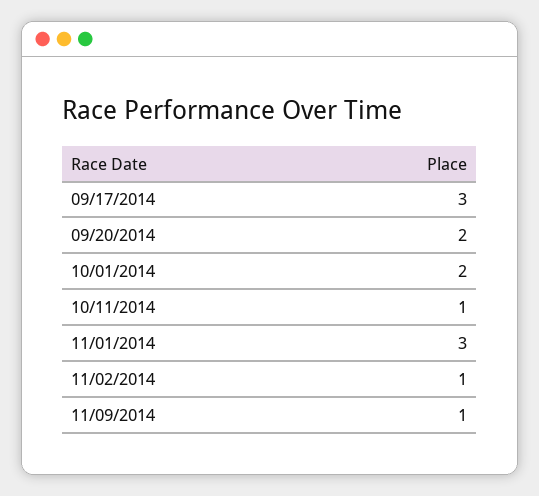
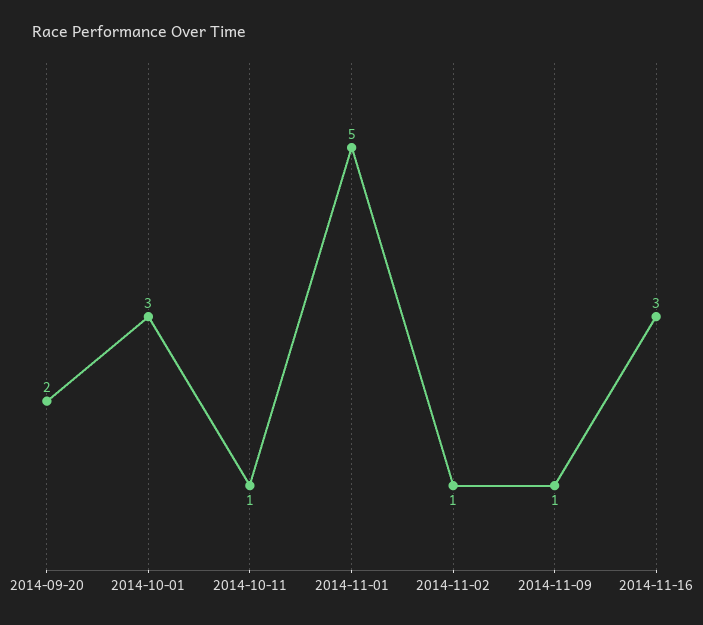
09/17/2014: 3 -> none
10/01/2014: 2 -> 3
11/01/2014: 3 -> 5
2014-11-16: none -> 3

